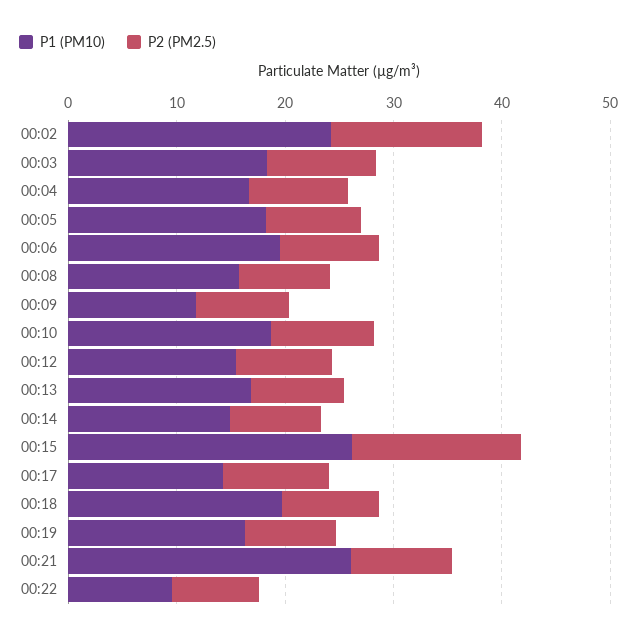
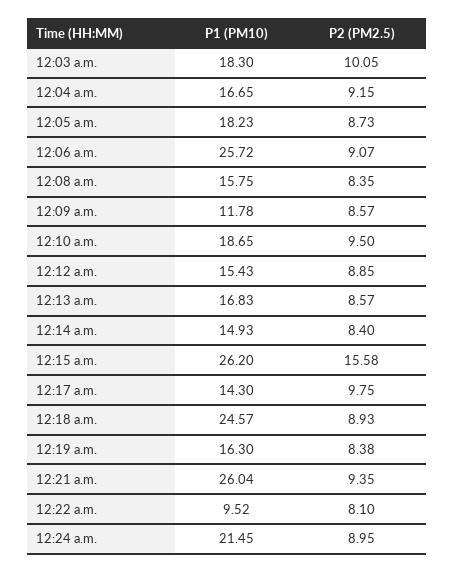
P1 (PM10), 00:02: 24 -> none
P2 (PM2.5), 00:02: 14 -> none
P1 (PM10), 00:06: 20 -> 25.72
P1 (PM10), 00:18: 20 -> 24.57
P1 (PM10), 12:24 a.m.: none -> 21.45
P2 (PM2.5), 12:24 a.m.: none -> 8.95

